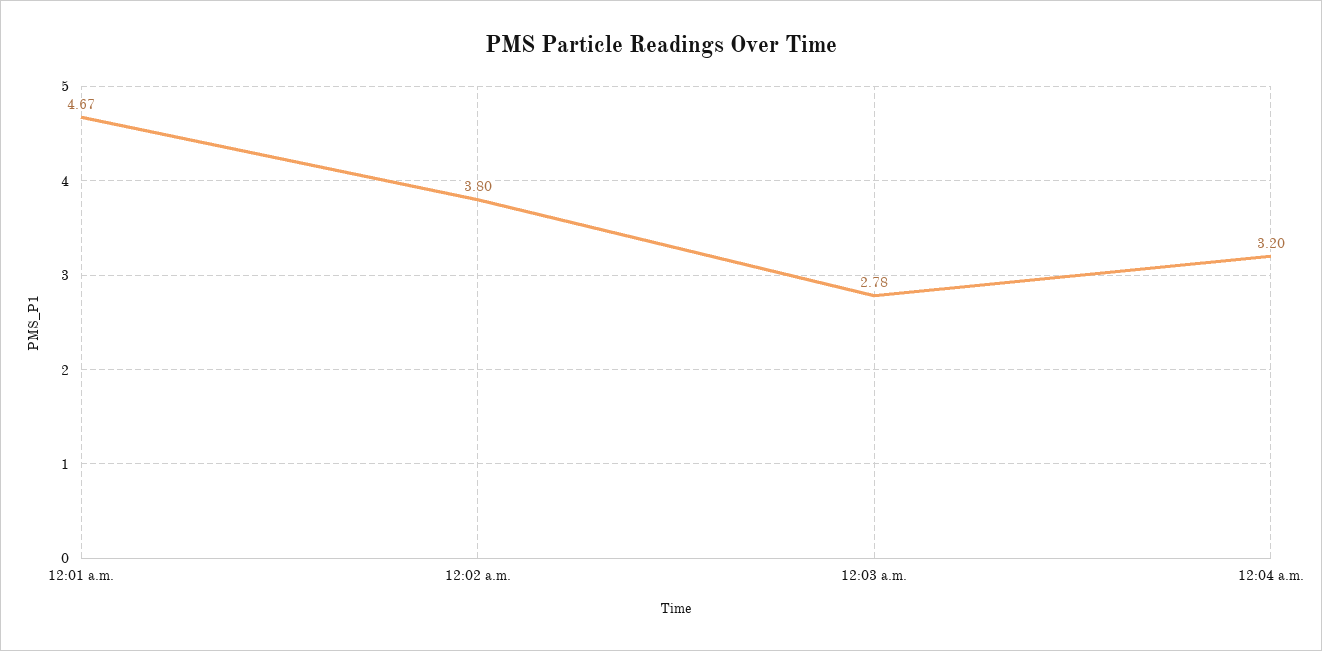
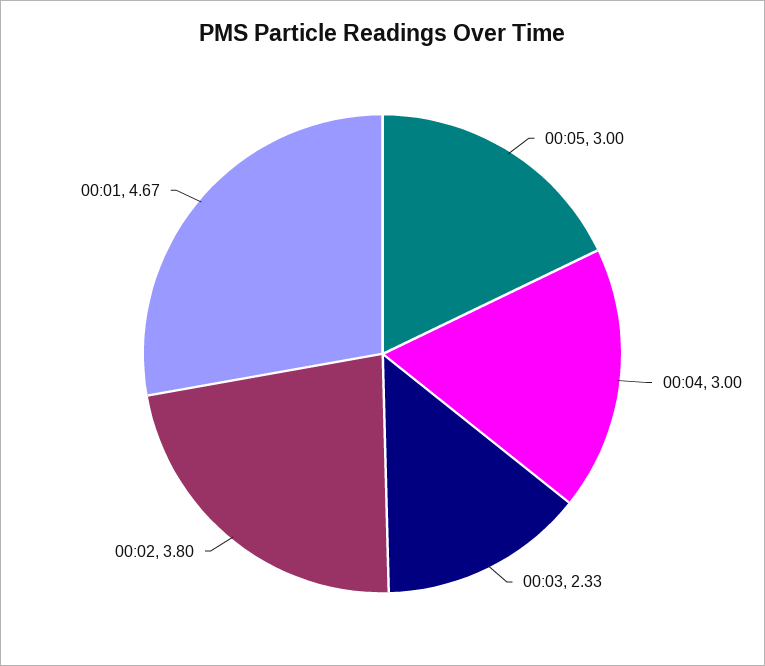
12:03 a.m.: 2.78 -> 2.33
12:04 a.m.: 3.2 -> 3
00:05: none -> 3

